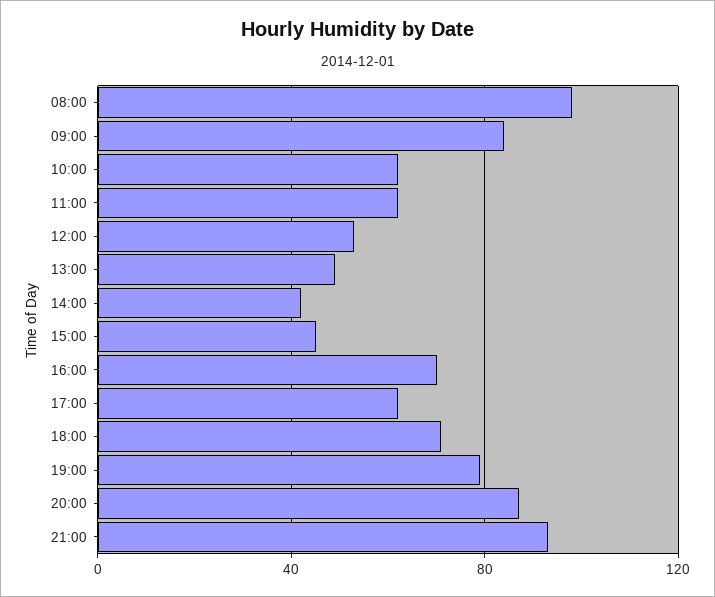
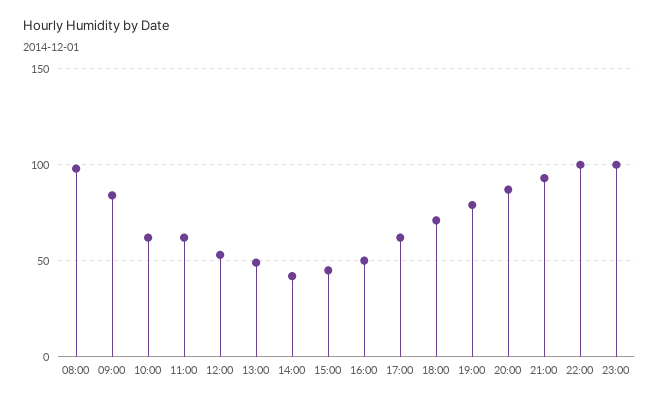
16:00: 70 -> 50
22:00: none -> 100
23:00: none -> 100

